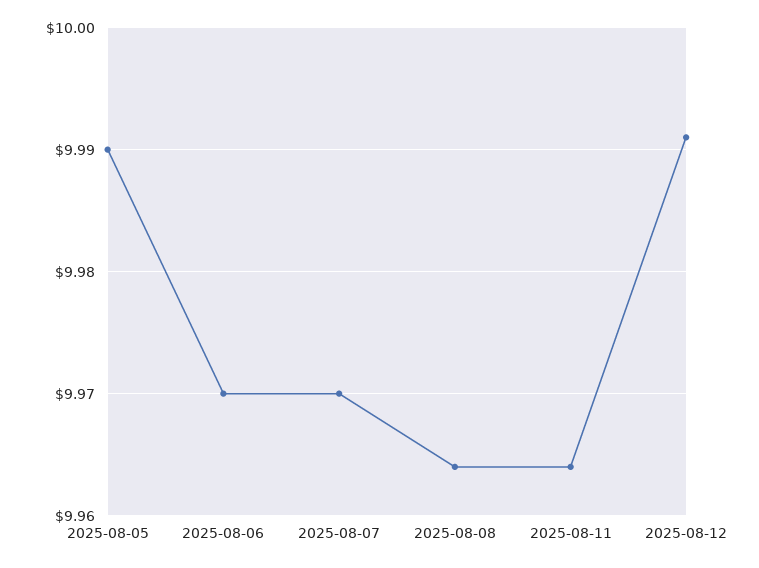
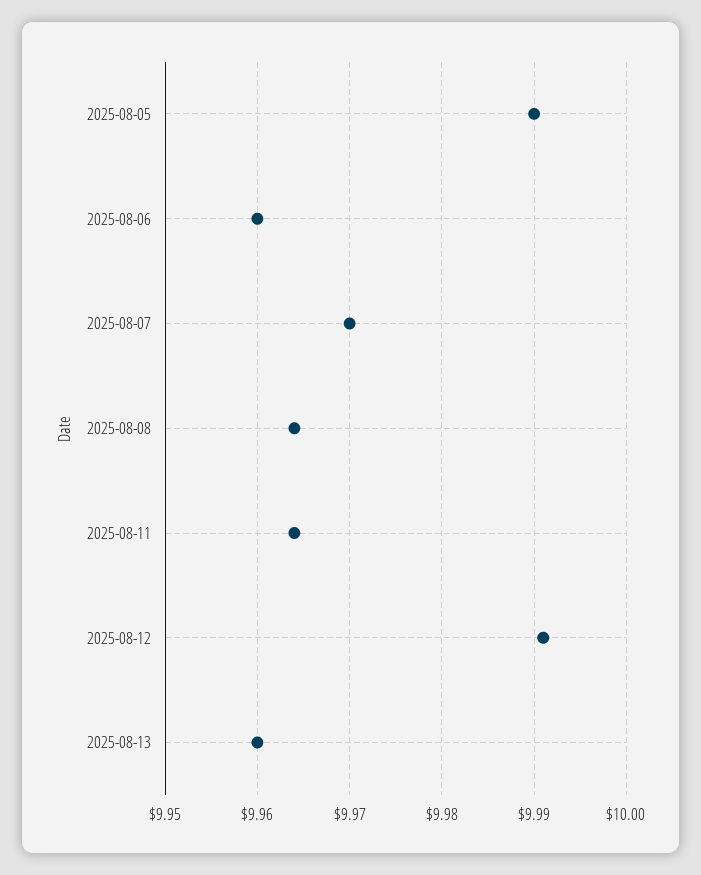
2025-08-06: 9.97 -> 9.96
2025-08-13: none -> 9.96

